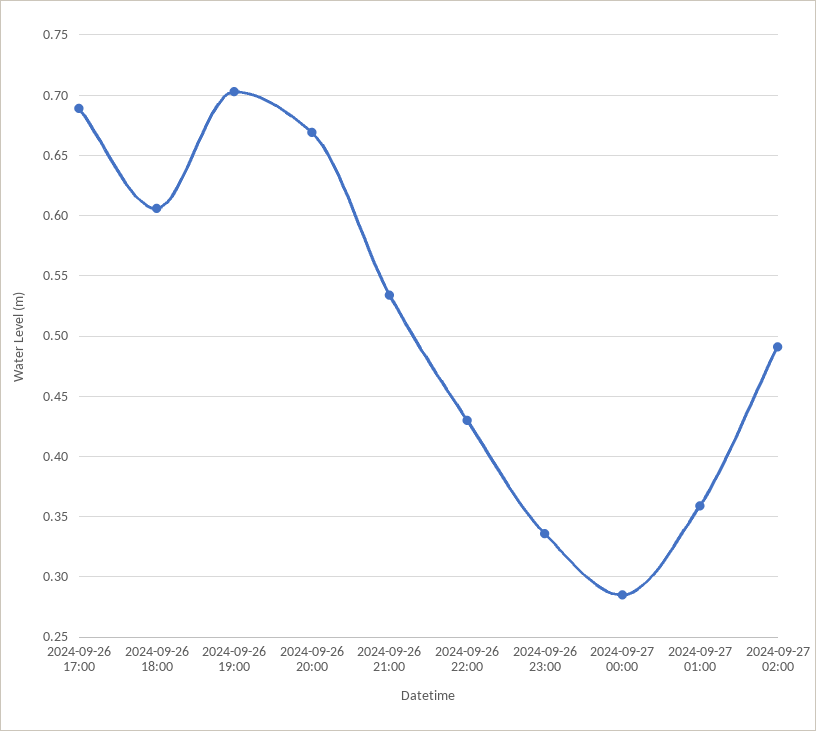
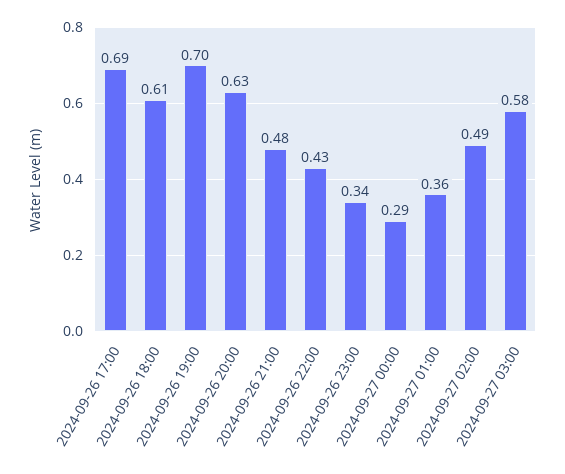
2024-09-26 20:00: 0.67 -> 0.63
2024-09-26 21:00: 0.535 -> 0.48
2024-09-27 03:00: none -> 0.58

